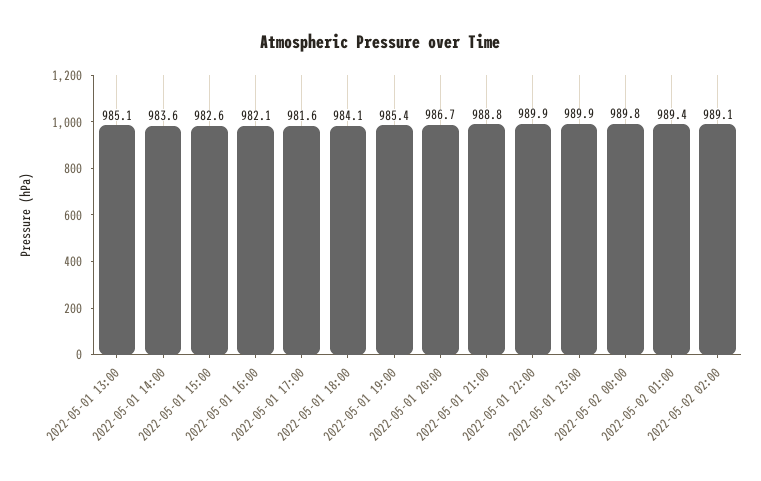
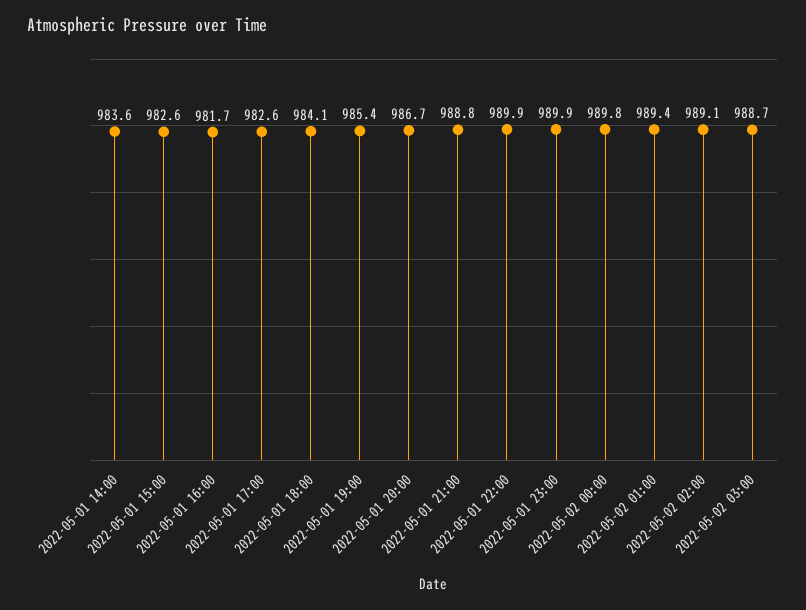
2022-05-01 13:00: 985.1 -> none
2022-05-01 16:00: 982.1 -> 981.7
2022-05-01 17:00: 981.6 -> 982.6
2022-05-02 03:00: none -> 988.7

